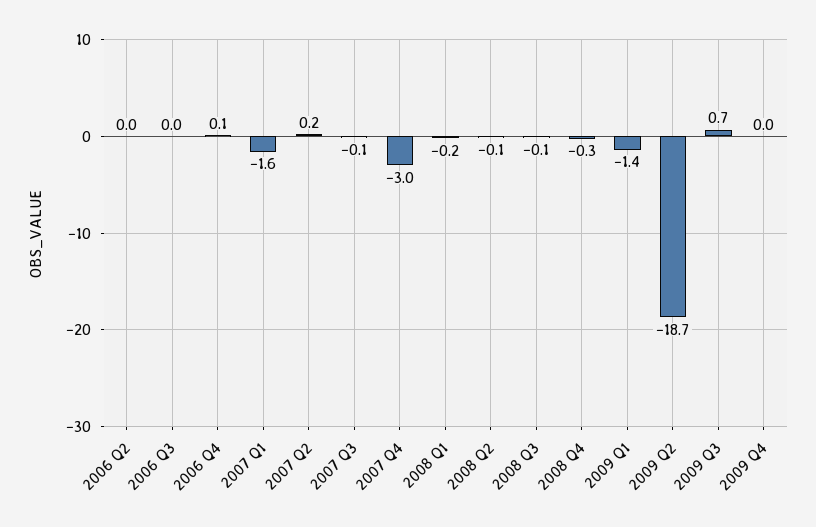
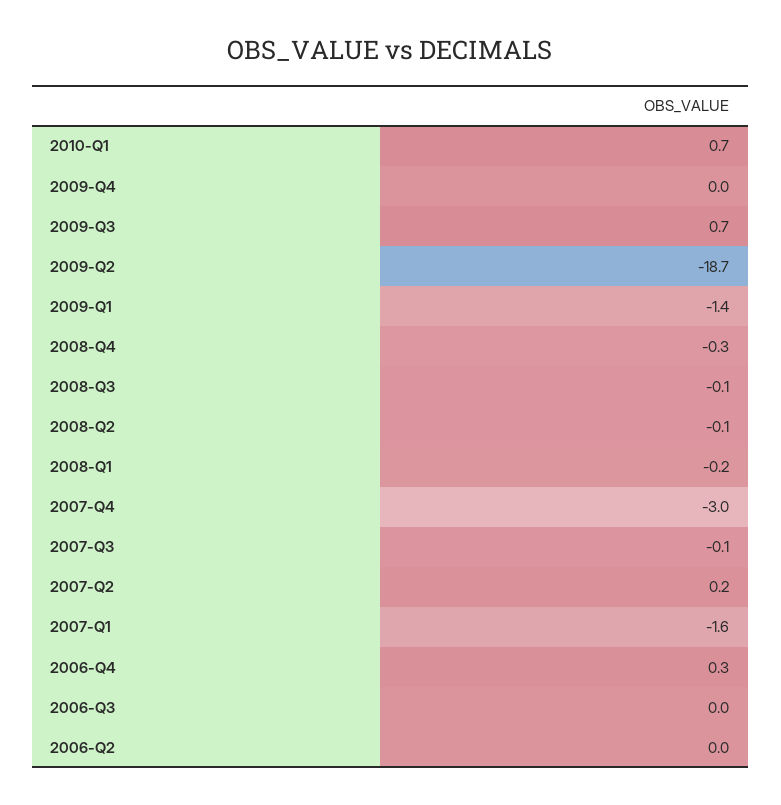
2006 Q4: 0.1 -> 0.3
2010-Q1: none -> 0.7

